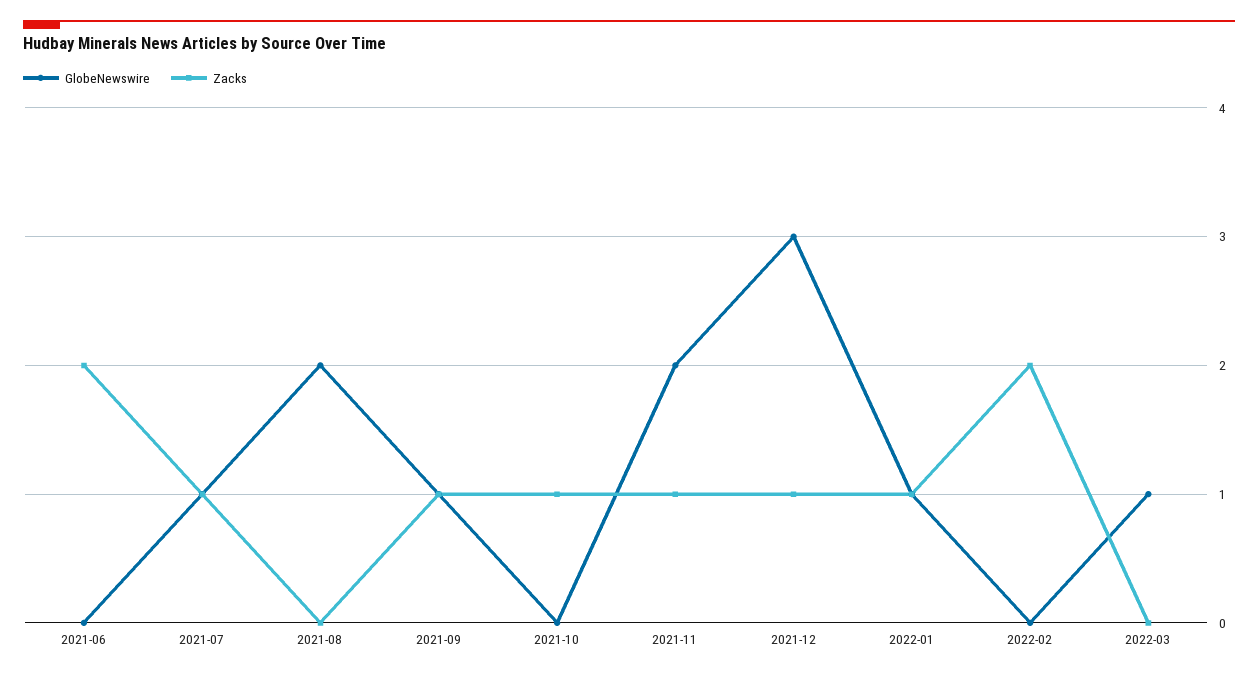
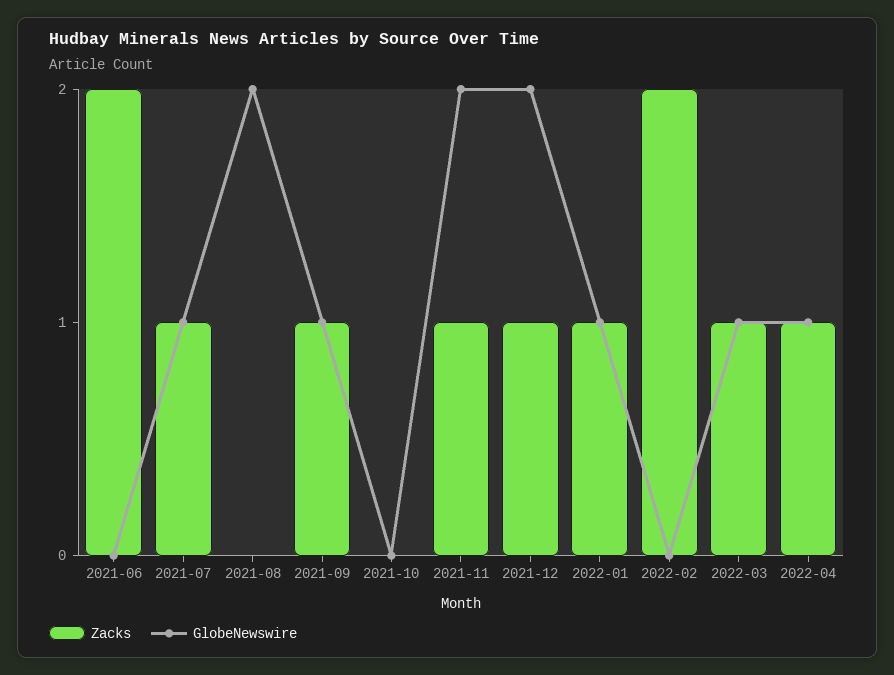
Zacks, 2021-10: 1 -> 0
GlobeNewswire, 2021-12: 3 -> 2
Zacks, 2022-03: 0 -> 1
Zacks, 2022-04: none -> 1
GlobeNewswire, 2022-04: none -> 1

